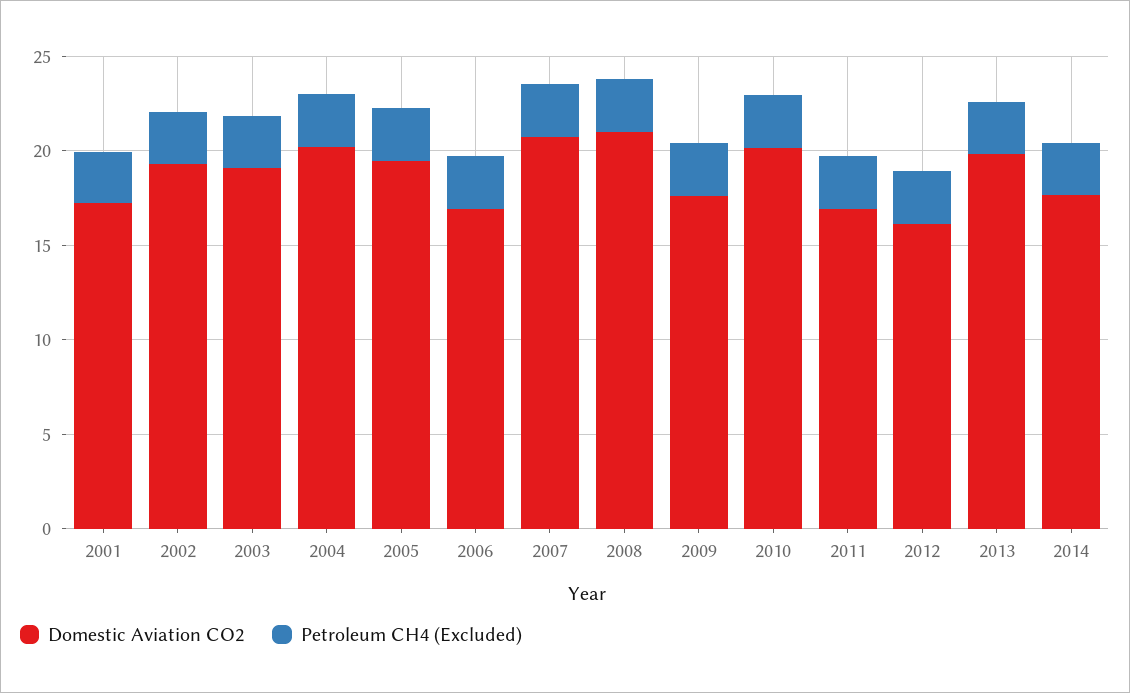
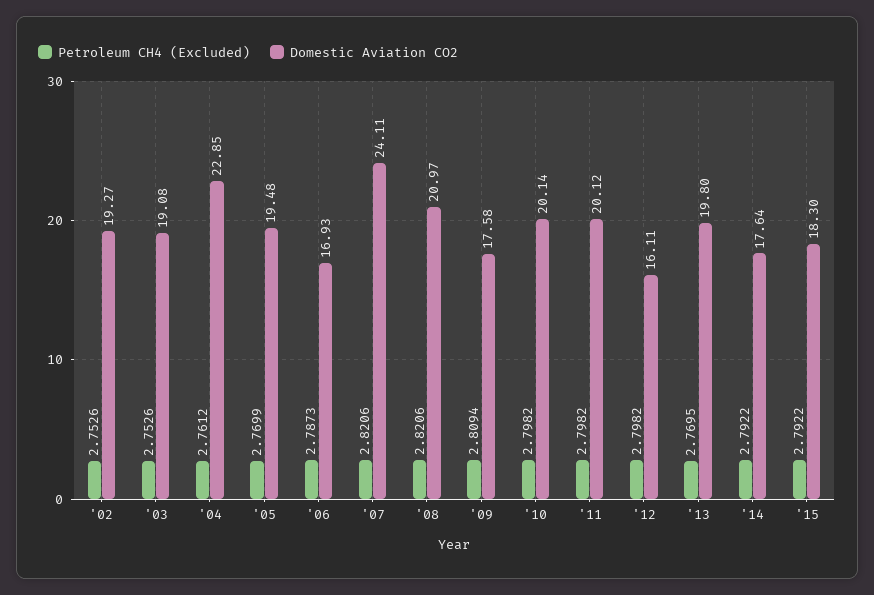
Domestic Aviation CO2, 2001: 17 -> none
Petroleum CH4 (Excluded), 2001: 3 -> none
Domestic Aviation CO2, 2004: 20 -> 22.85
Domestic Aviation CO2, 2007: 21 -> 24.11
Domestic Aviation CO2, 2011: 17 -> 20.12
Petroleum CH4 (Excluded), '15: none -> 2.7922
Domestic Aviation CO2, '15: none -> 18.3

